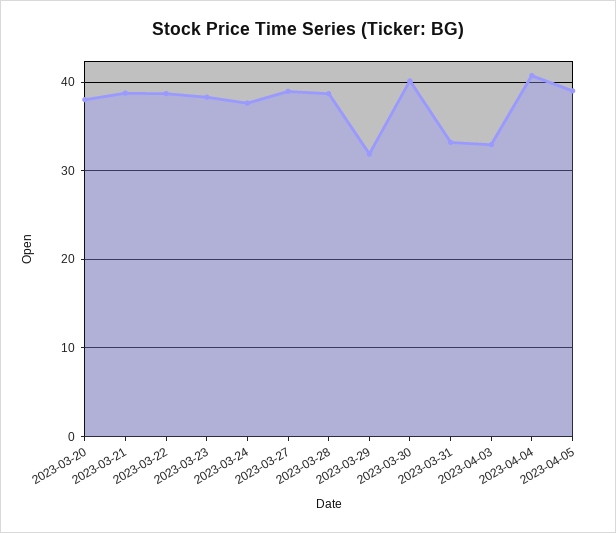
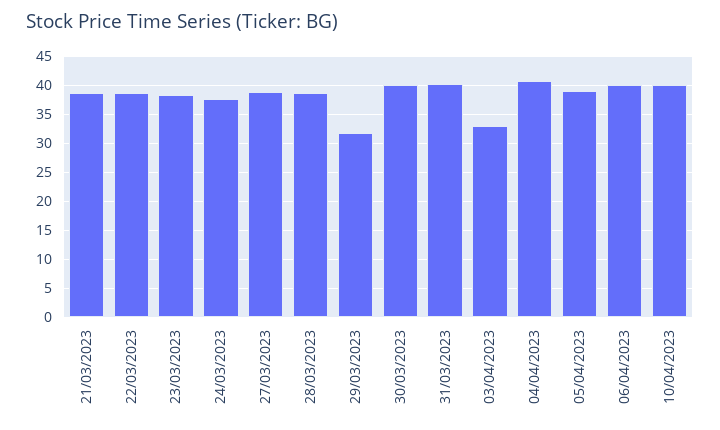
2023-03-20: 38 -> none
2023-03-31: 33 -> 40
06/04/2023: none -> 40
10/04/2023: none -> 40

